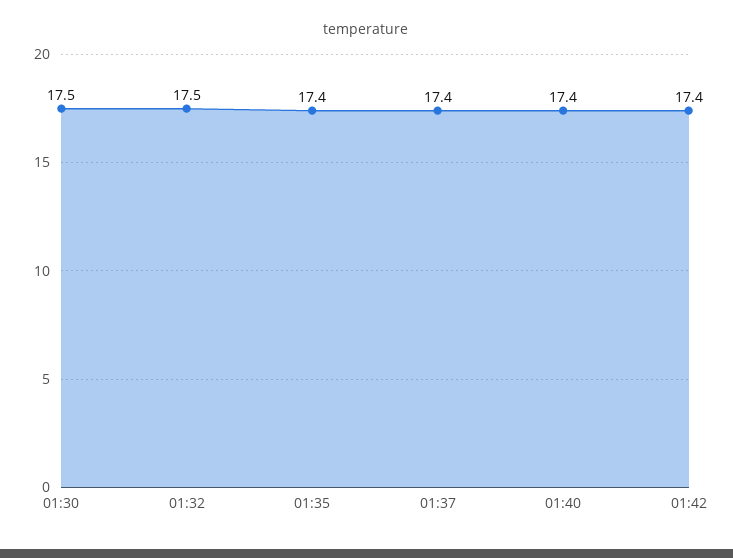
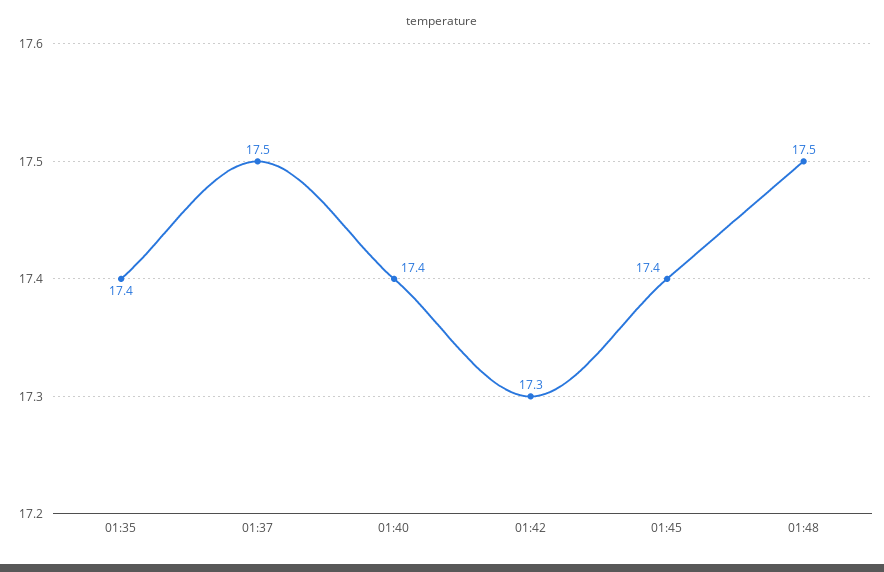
01:30: 17.5 -> none
01:32: 17.5 -> none
01:37: 17.4 -> 17.5
01:42: 17.4 -> 17.3
01:45: none -> 17.4
01:48: none -> 17.5

